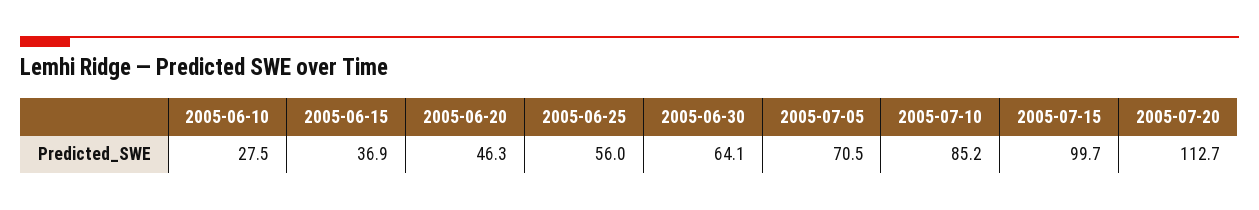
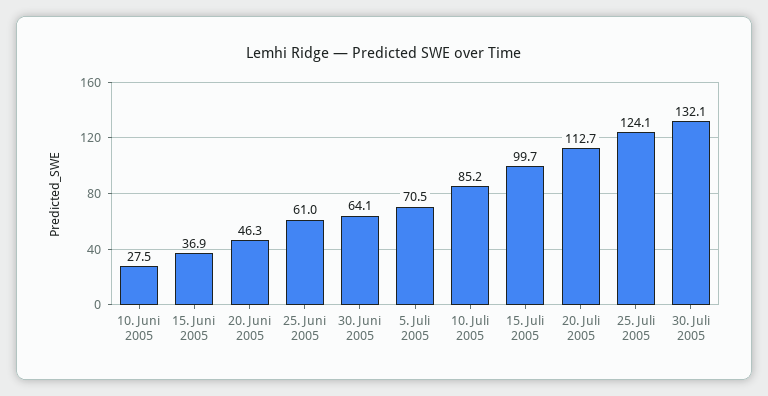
2005-06-25: 56 -> 61
25. Juli 2005: none -> 124.1
30. Juli 2005: none -> 132.1

